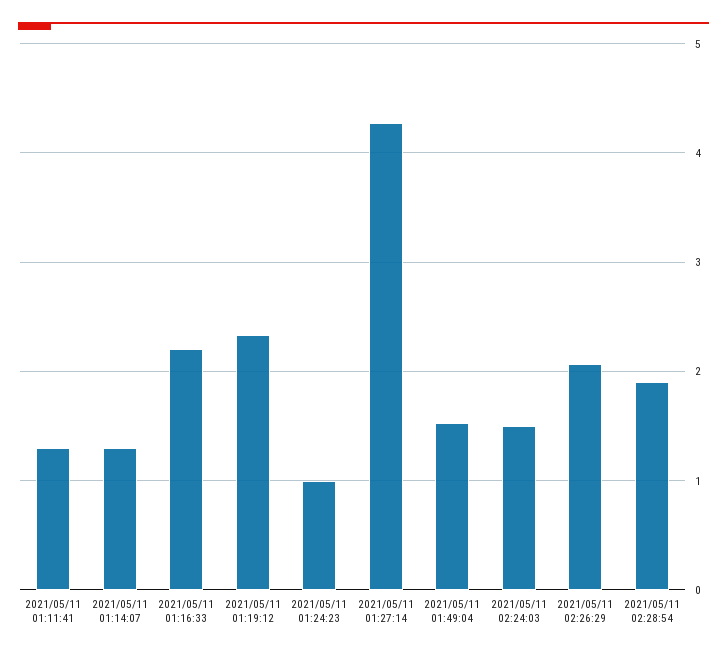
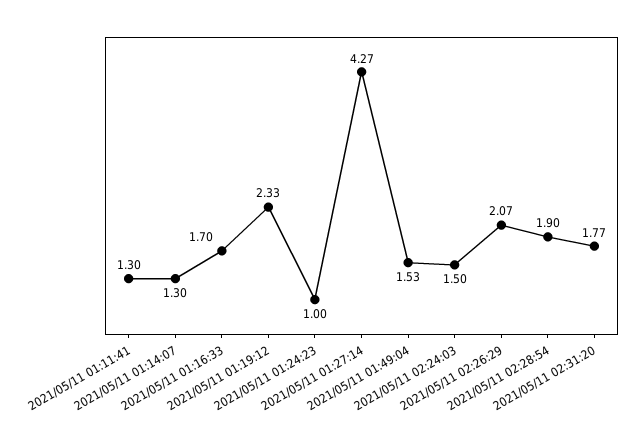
2021/05/11 01:16:33: 2.2 -> 1.7
2021/05/11 02:31:20: none -> 1.77

